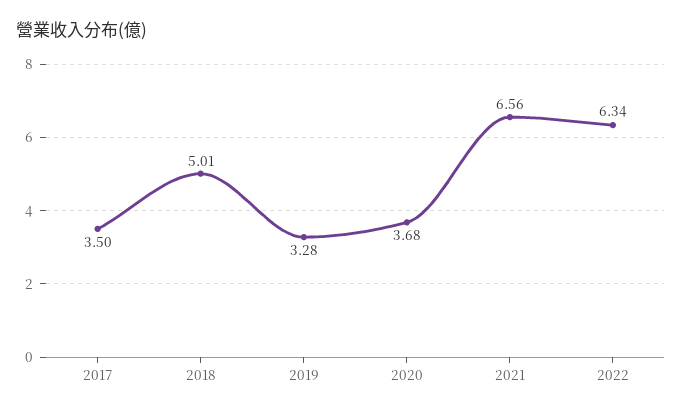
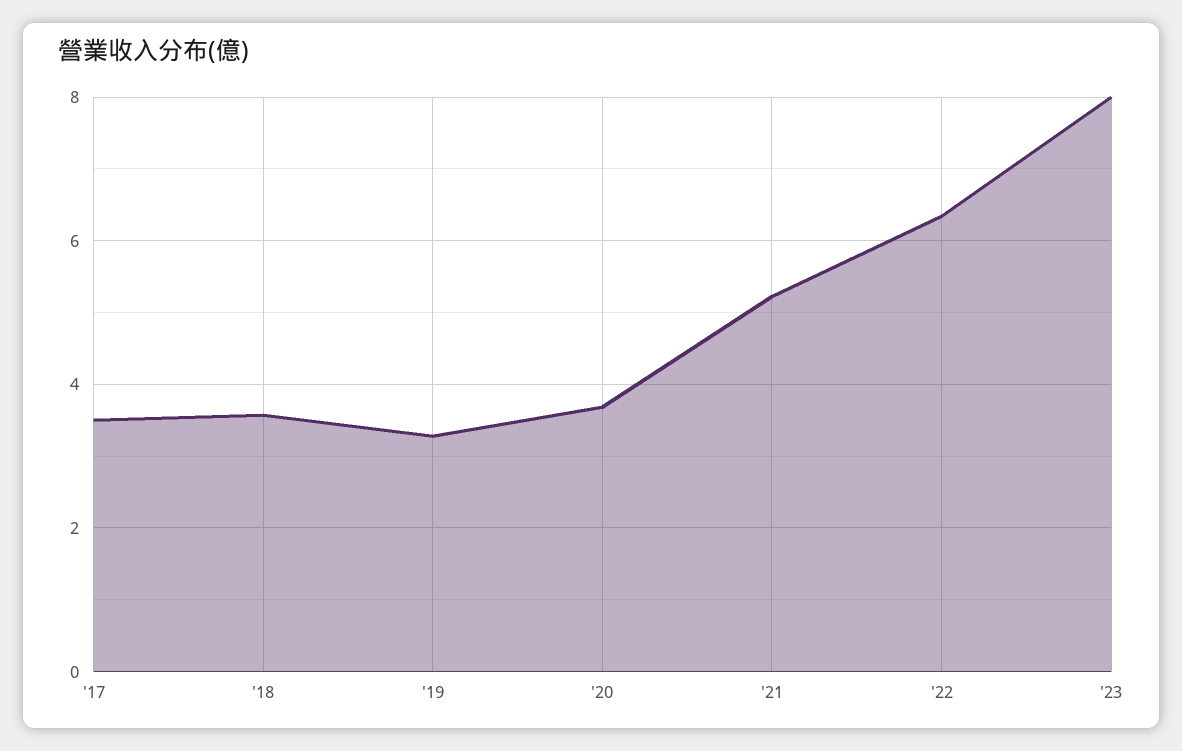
2018: 5.01 -> 3.6
2021: 6.56 -> 5.2
'23: none -> 8

